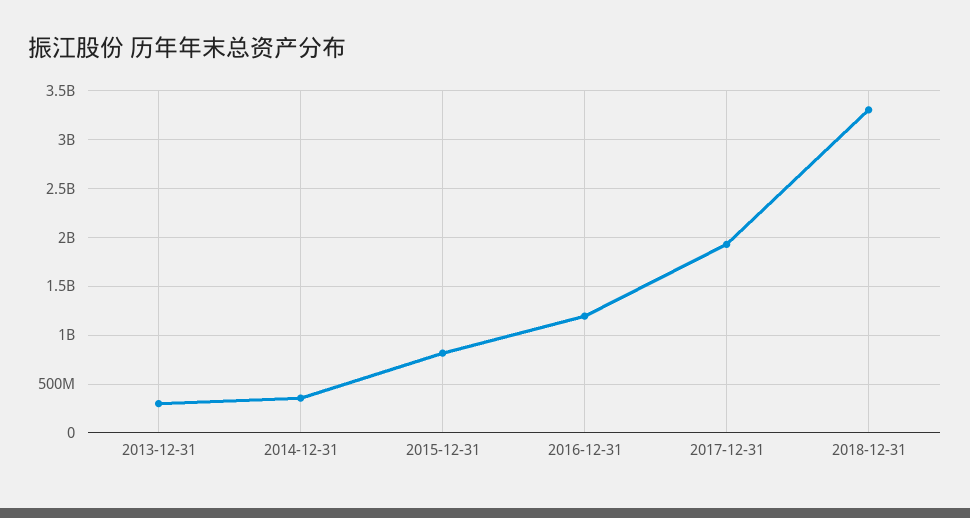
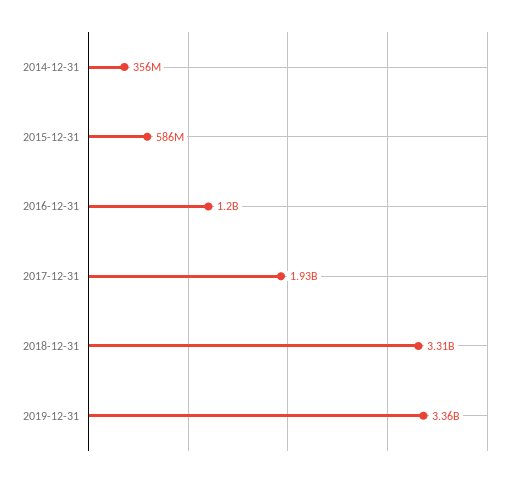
2013-12-31: 300000000 -> none
2015-12-31: 800000000 -> 586000000
2019-12-31: none -> 3360000000

